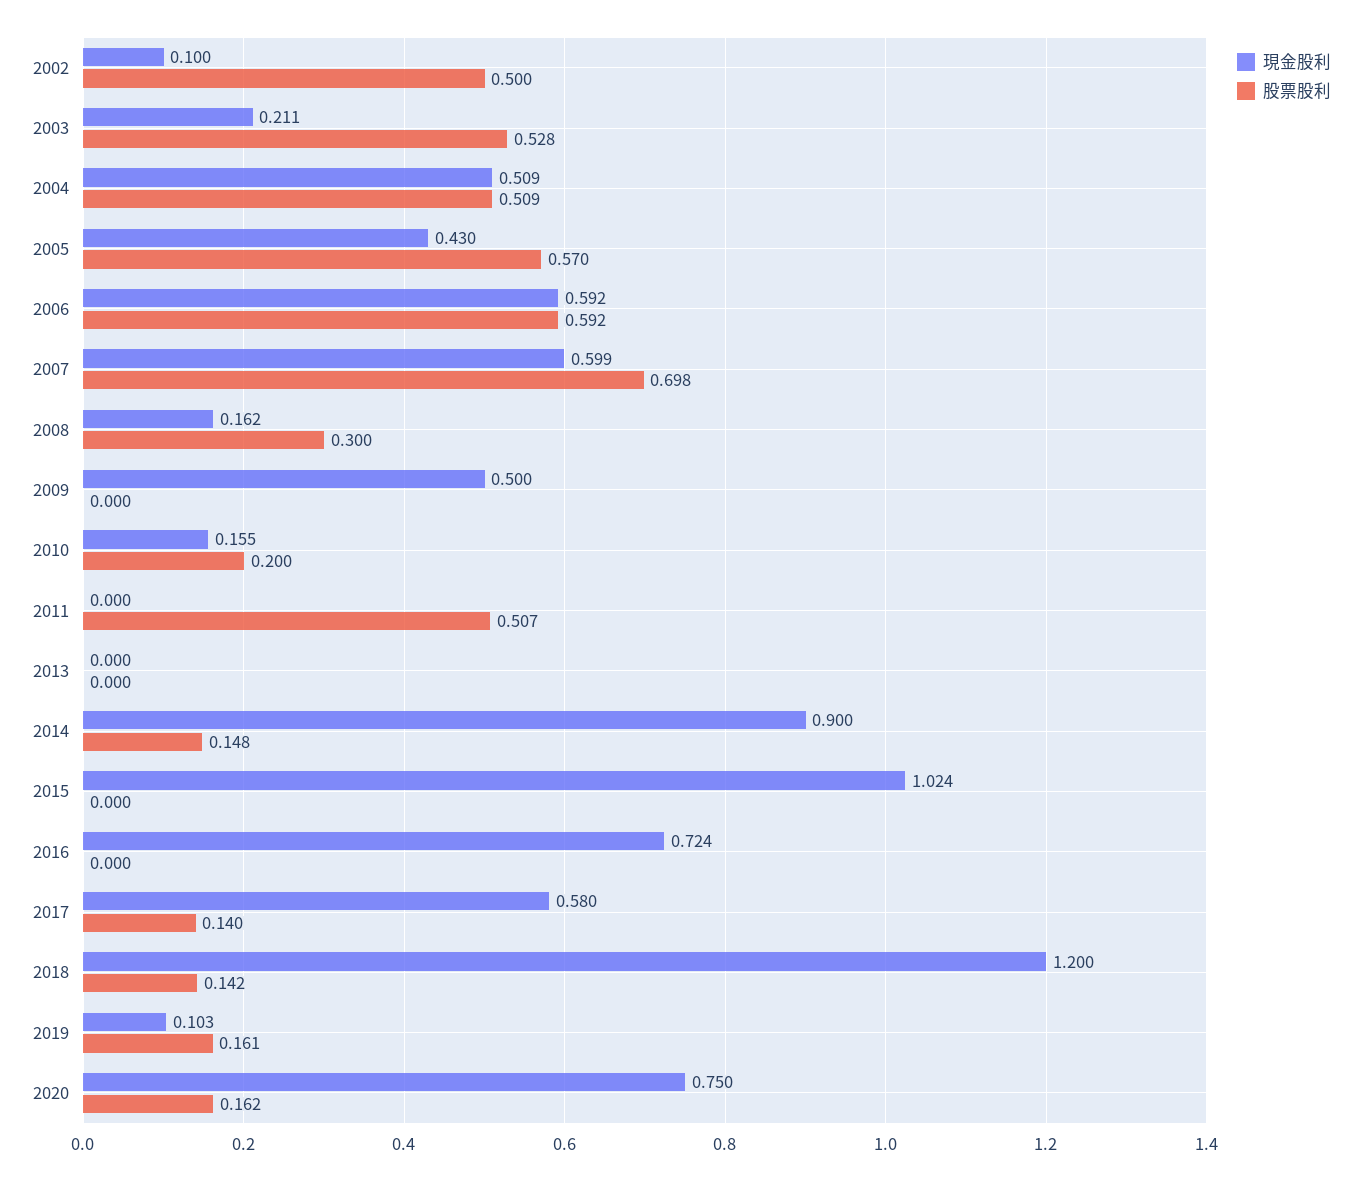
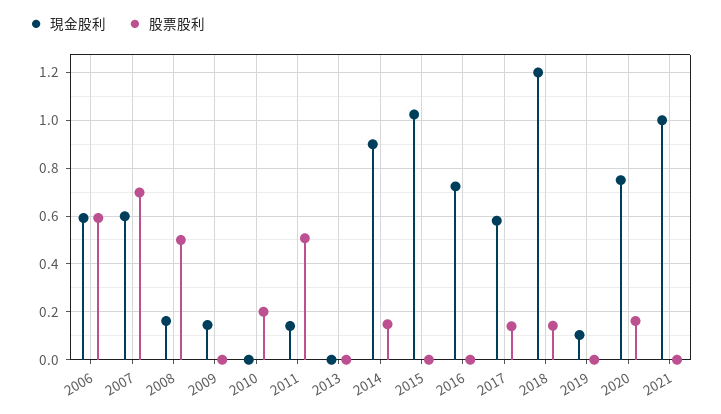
現金股利, 2002: 0.1 -> none
股票股利, 2002: 0.5 -> none
現金股利, 2003: 0.211 -> none
股票股利, 2003: 0.528 -> none
現金股利, 2004: 0.509 -> none
股票股利, 2004: 0.509 -> none
現金股利, 2005: 0.43 -> none
股票股利, 2005: 0.57 -> none
股票股利, 2008: 0.3 -> 0.5
現金股利, 2009: 0.5 -> 0.15
現金股利, 2010: 0.155 -> 0
現金股利, 2011: 0 -> 0.15
股票股利, 2019: 0.161 -> 0
現金股利, 2021: none -> 1
股票股利, 2021: none -> 0

